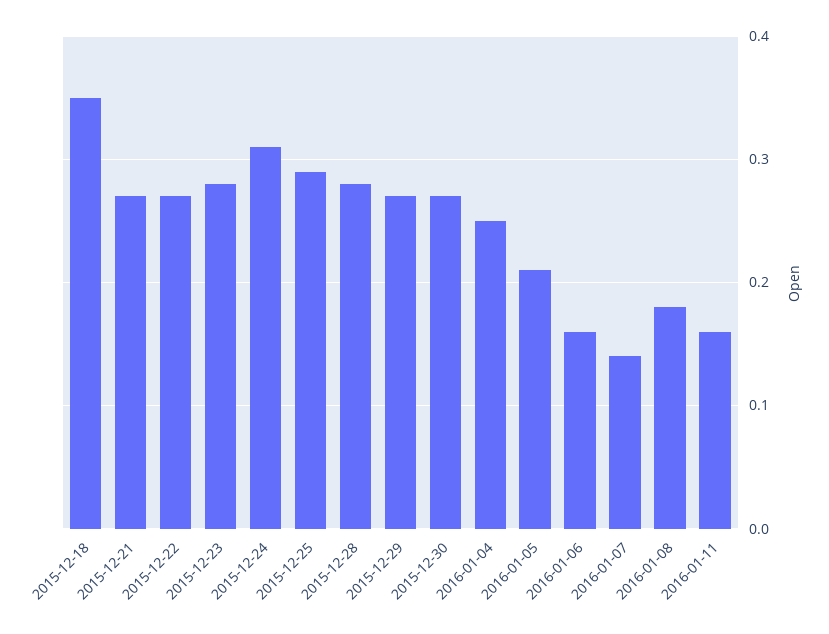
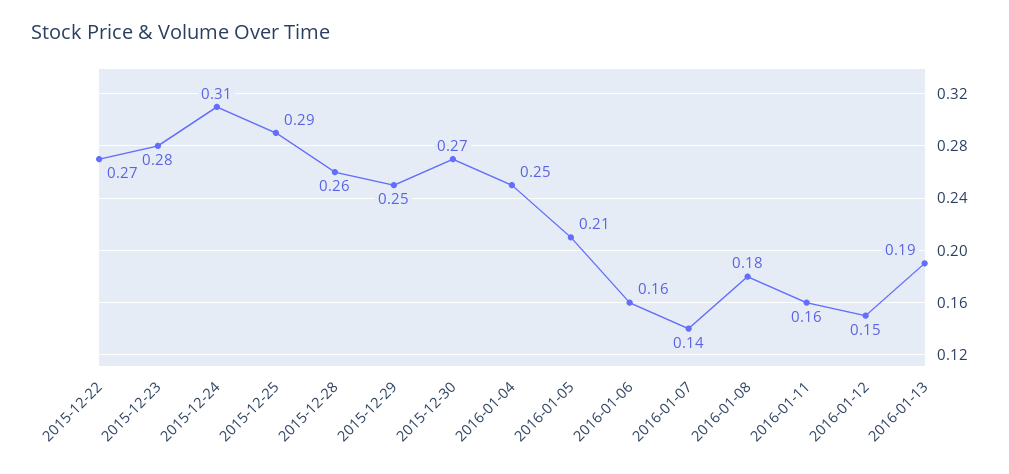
2015-12-18: 0.35 -> none
2015-12-21: 0.27 -> none
2015-12-28: 0.28 -> 0.26
2015-12-29: 0.27 -> 0.25
2016-01-12: none -> 0.15
2016-01-13: none -> 0.19

